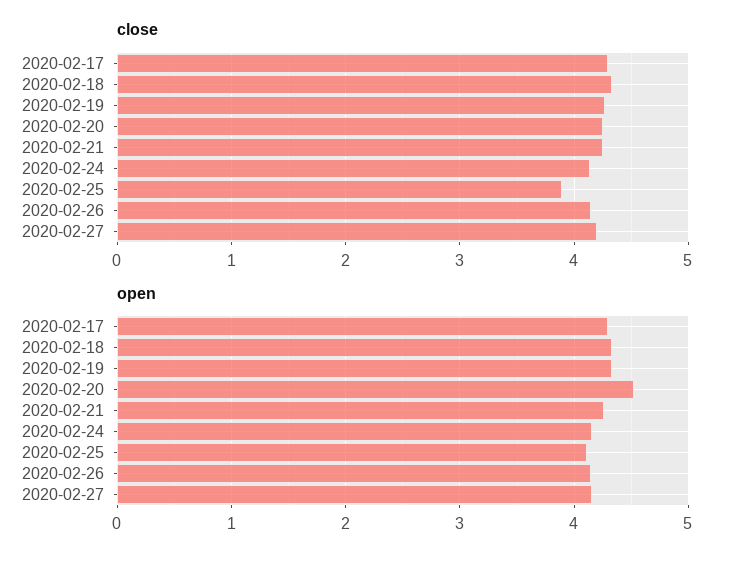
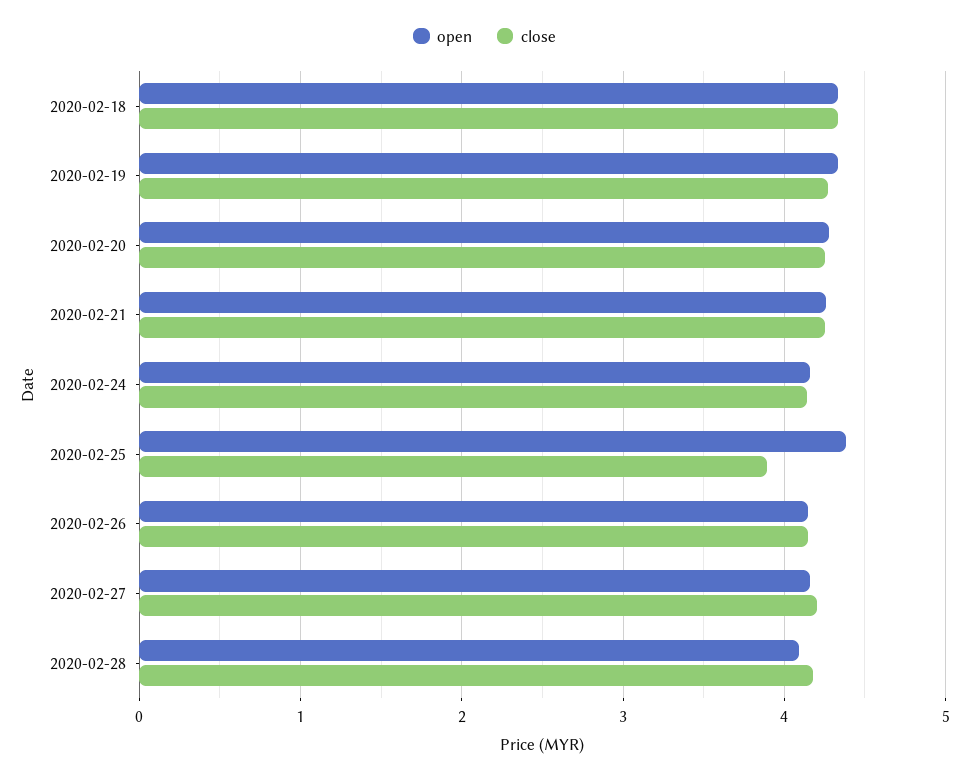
close, 2020-02-17: 4.3 -> none
open, 2020-02-17: 4.3 -> none
open, 2020-02-20: 4.5 -> 4.3
open, 2020-02-25: 4.1 -> 4.4
open, 2020-02-28: none -> 4.1
close, 2020-02-28: none -> 4.2

